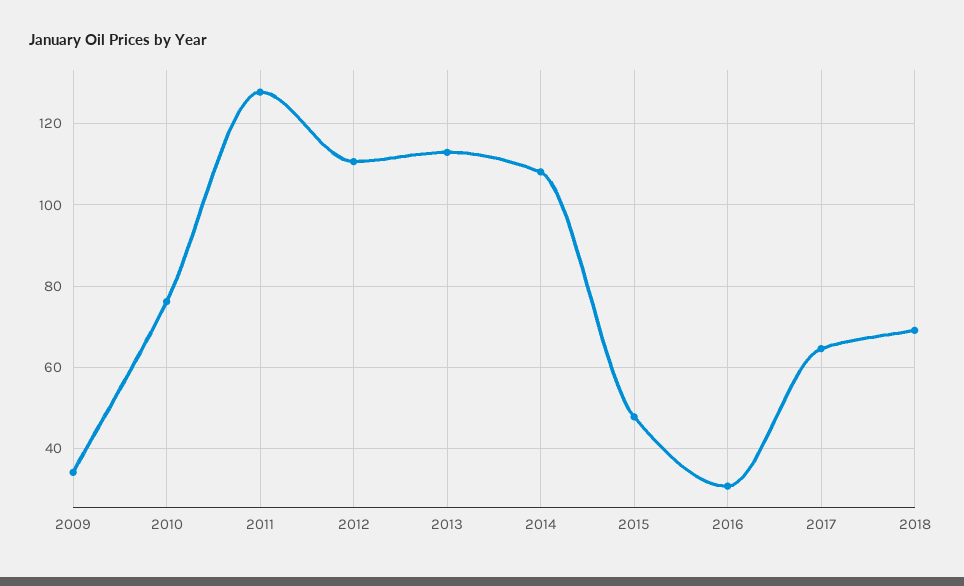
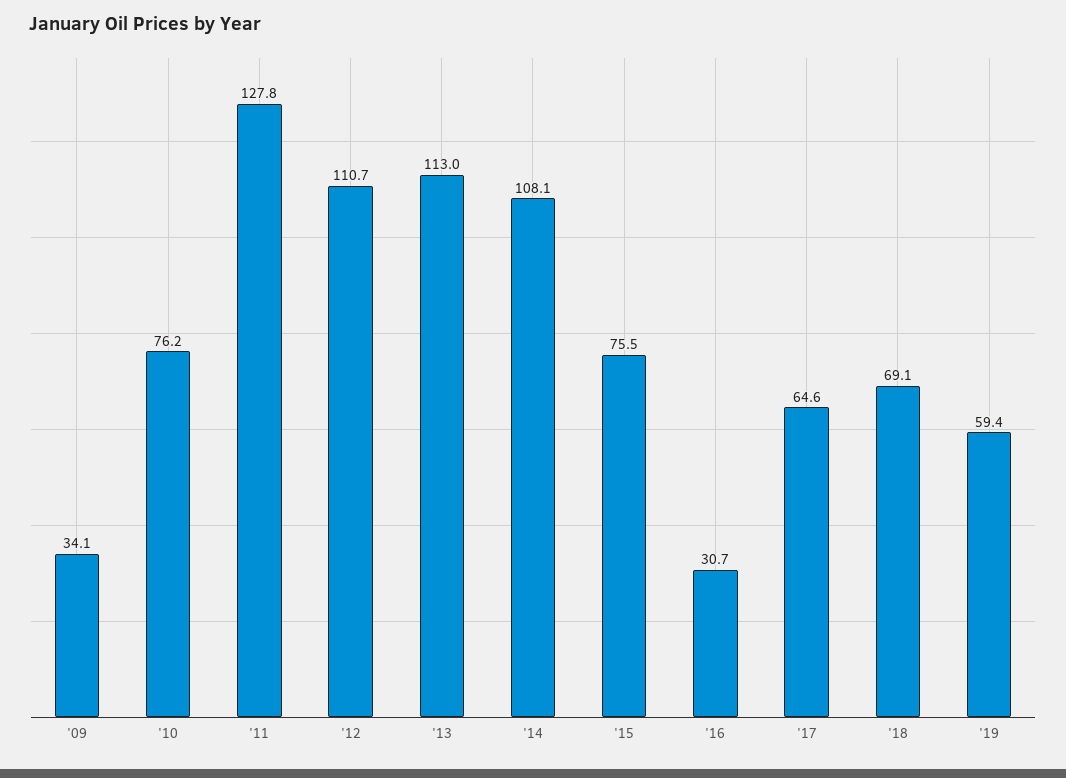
2015: 48 -> 75.5
'19: none -> 59.4

